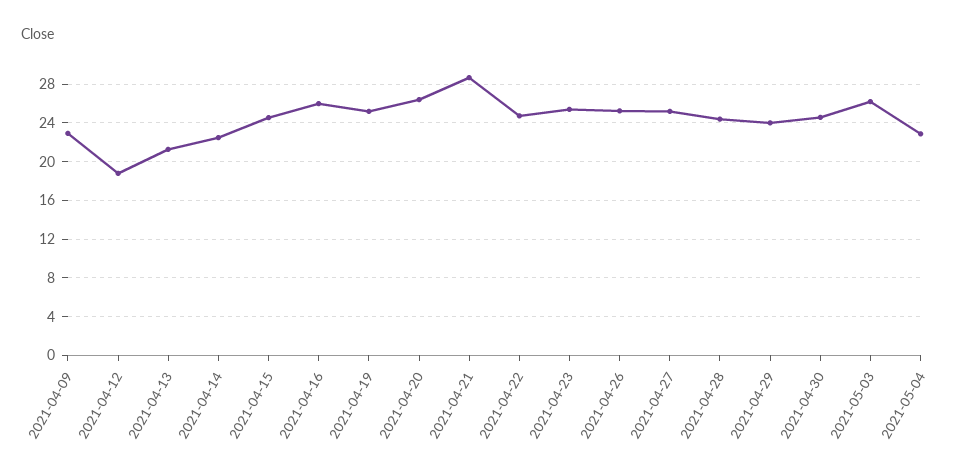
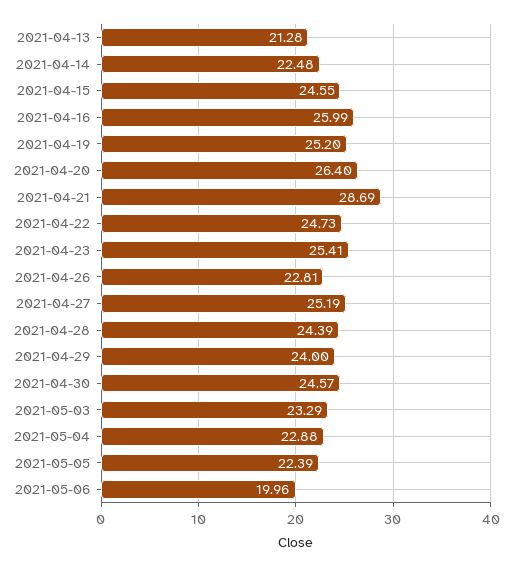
2021-04-09: 23 -> none
2021-04-12: 19 -> none
2021-04-26: 25 -> 22.81
2021-05-03: 26 -> 23.29
2021-05-05: none -> 22.39
2021-05-06: none -> 19.96

